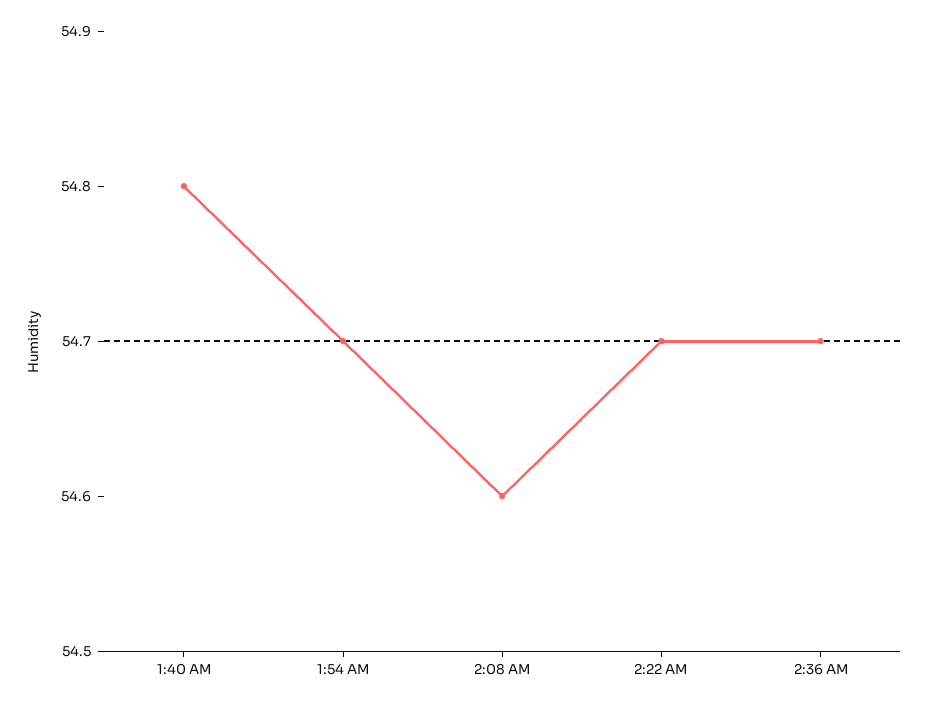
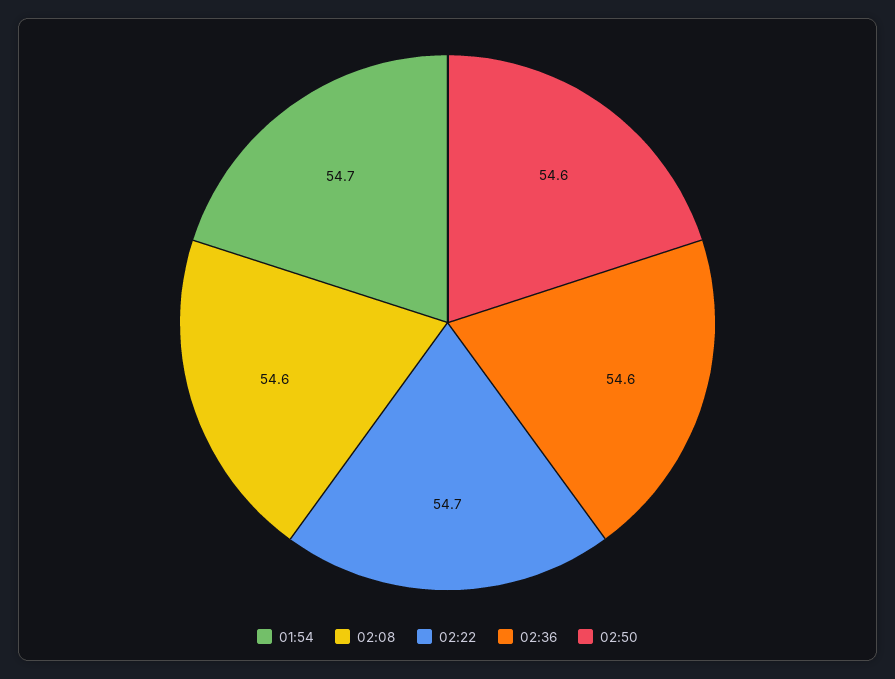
1:40 AM: 54.8 -> none
2:36 AM: 54.7 -> 54.6
02:50: none -> 54.6

